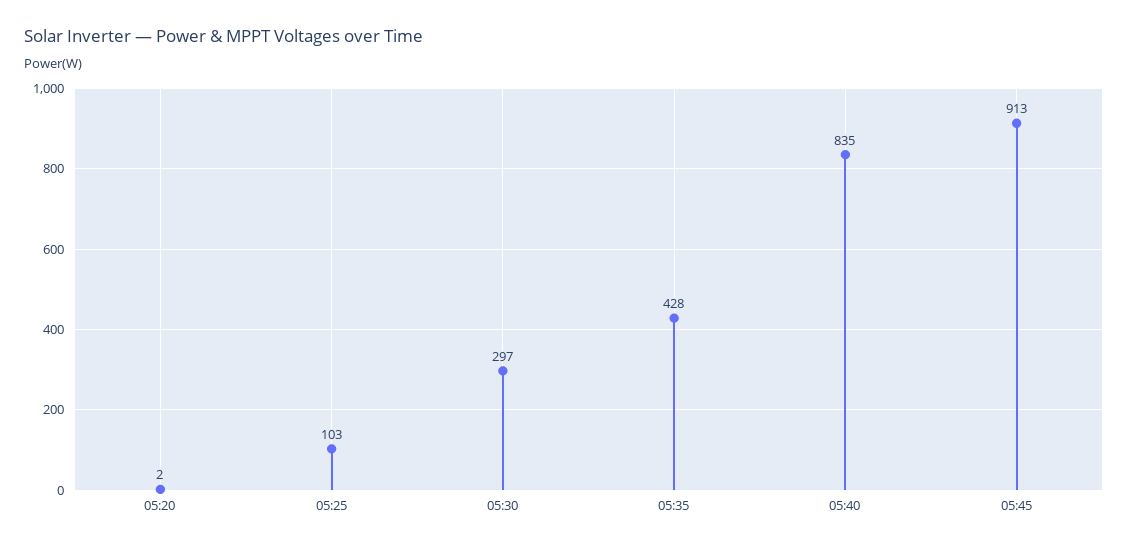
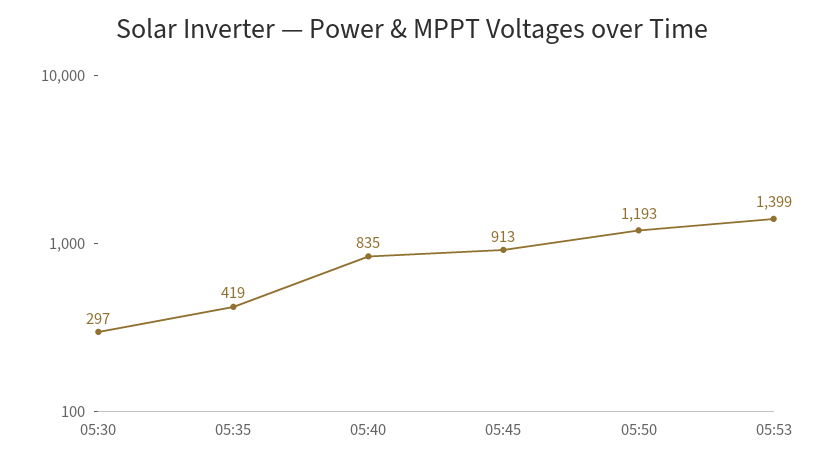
05:20: 2 -> none
05:25: 103 -> none
05:35: 428 -> 419
05:50: none -> 1193
05:53: none -> 1399

